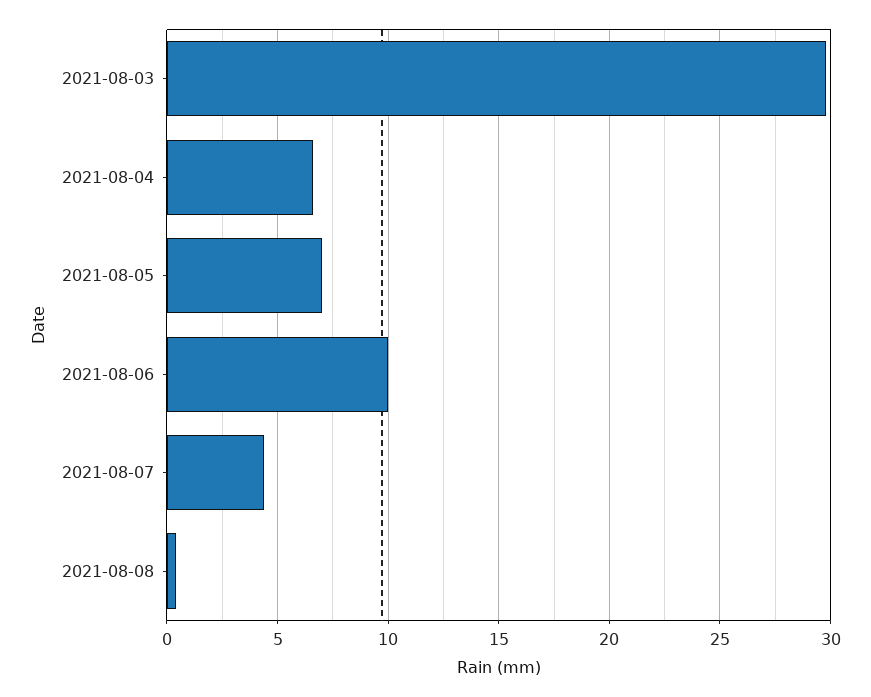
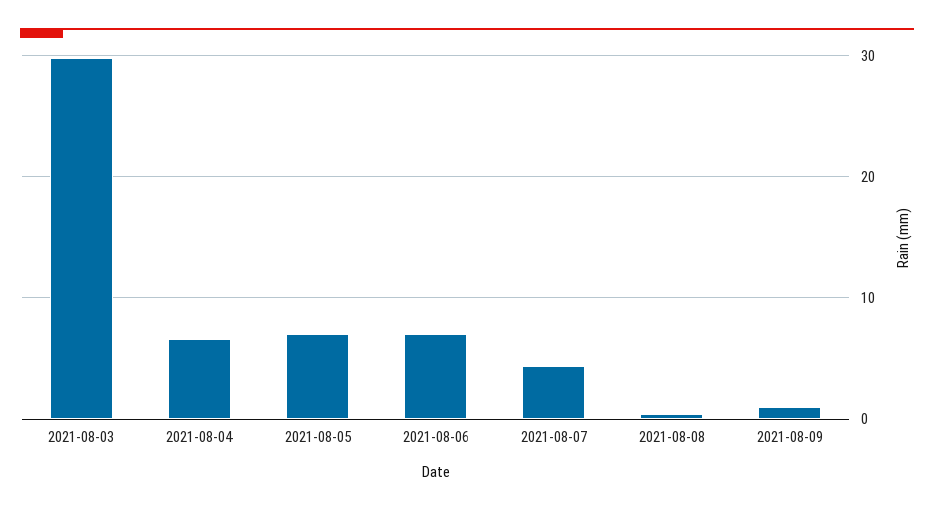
2021-08-06: 10 -> 7
2021-08-09: none -> 1

